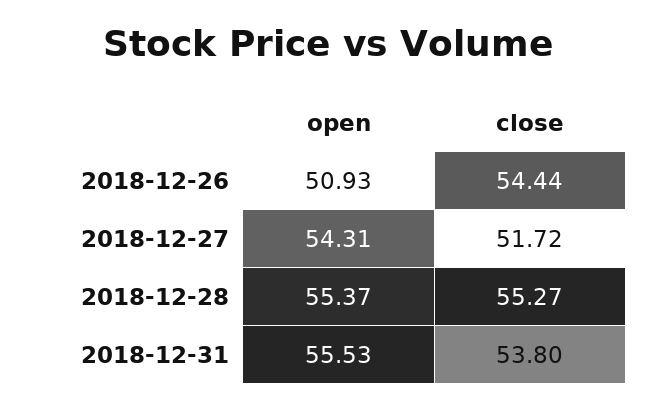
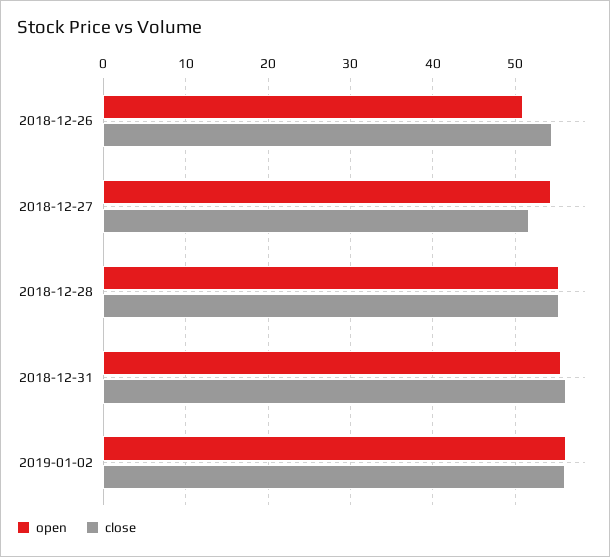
close, 2018-12-31: 53.8 -> 56
open, 2019-01-02: none -> 56
close, 2019-01-02: none -> 56

